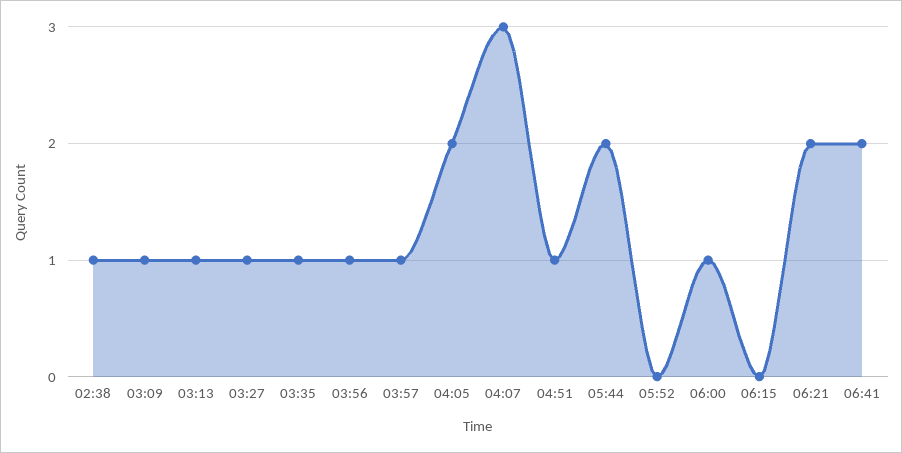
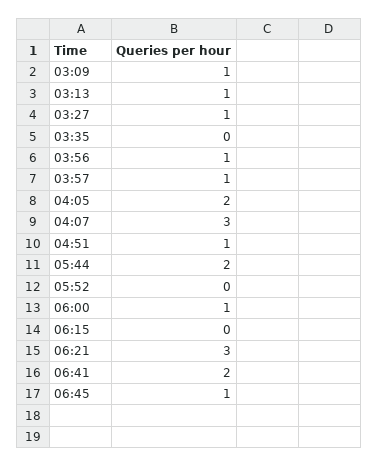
02:38: 1 -> none
03:35: 1 -> 0
06:21: 2 -> 3
06:45: none -> 1

